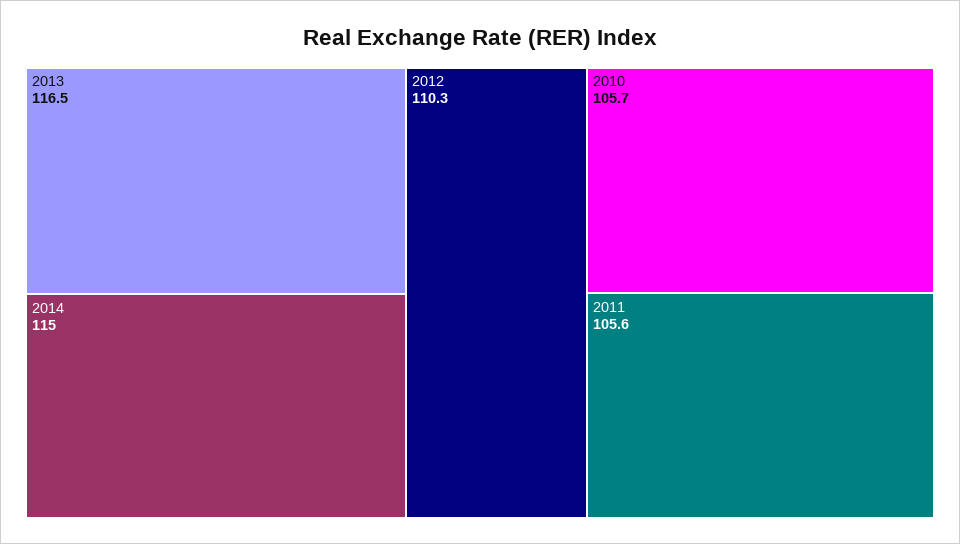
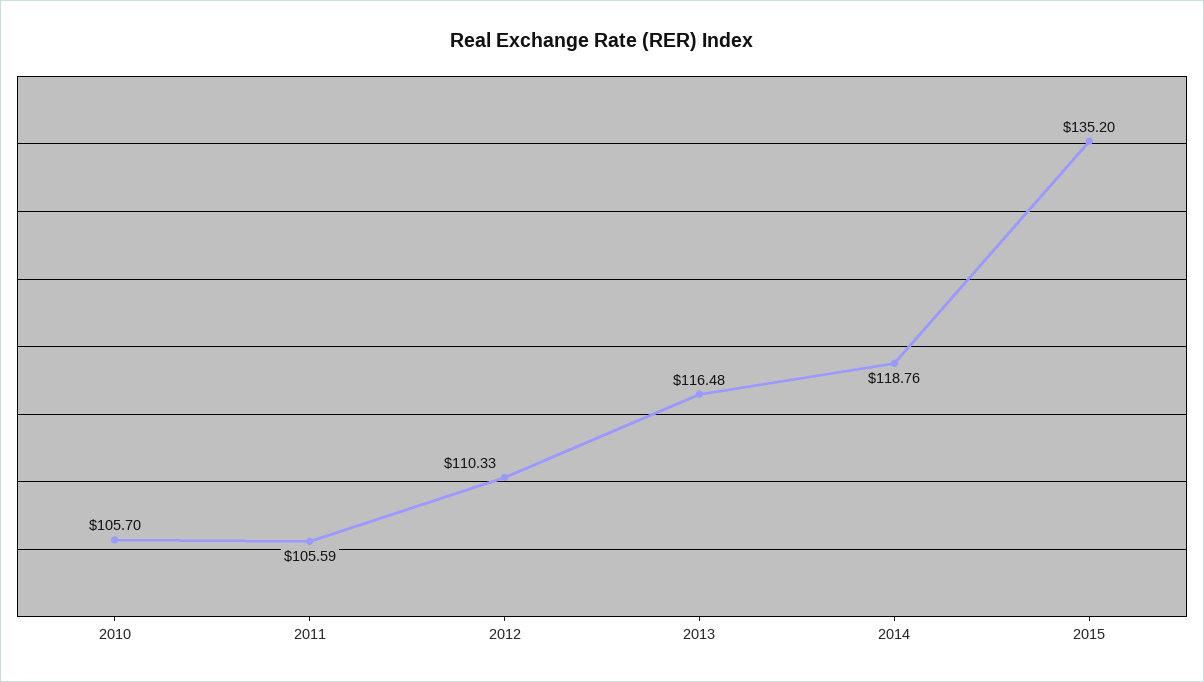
2014: 115 -> 118.76
2015: none -> 135.2

